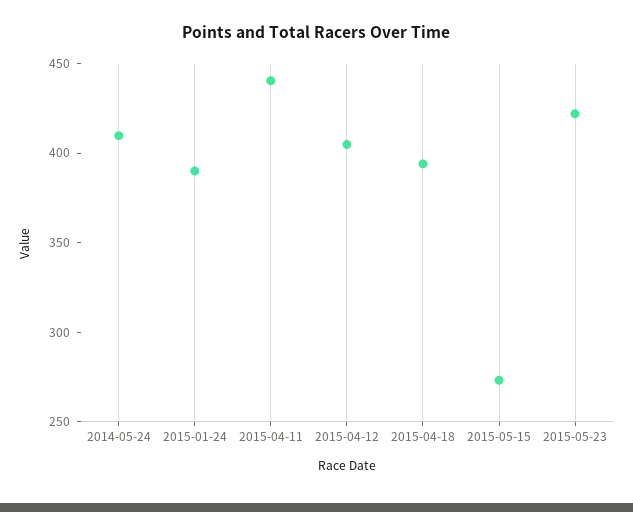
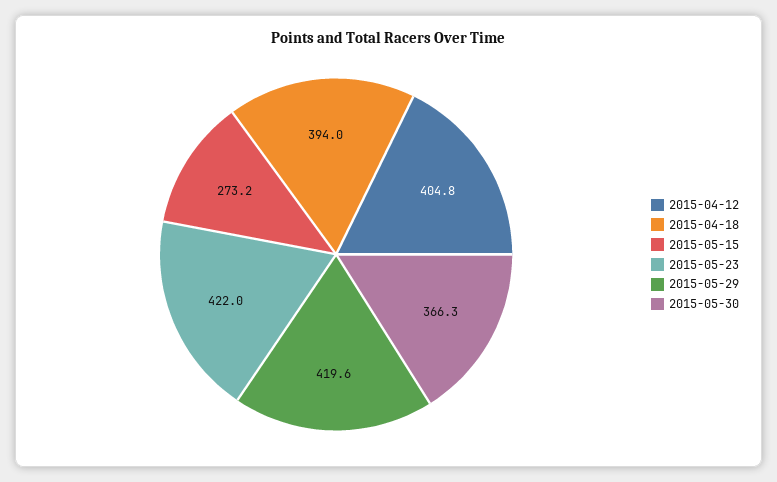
2014-05-24: 410 -> none
2015-01-24: 390 -> none
2015-04-11: 440 -> none
2015-05-29: none -> 419.6
2015-05-30: none -> 366.3

